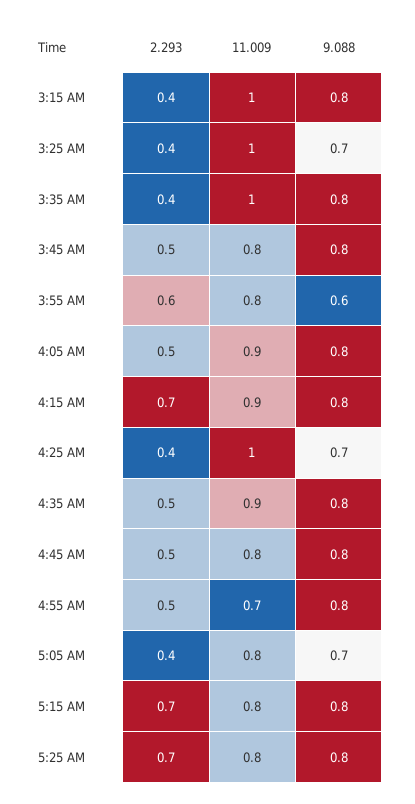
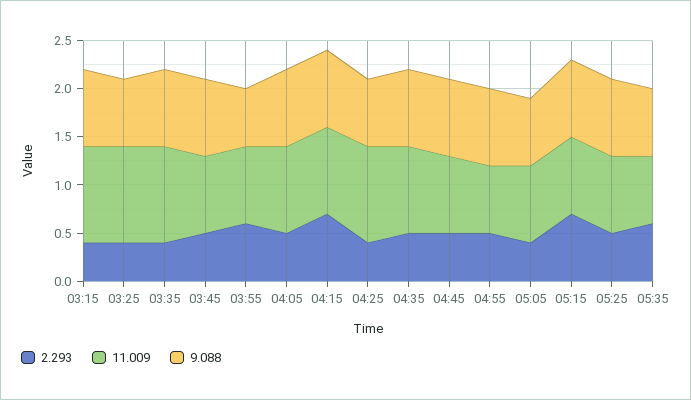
2.293, 5:25 AM: 0.7 -> 0.5
2.293, 05:35: none -> 0.6
11.009, 05:35: none -> 0.7
9.088, 05:35: none -> 0.7

